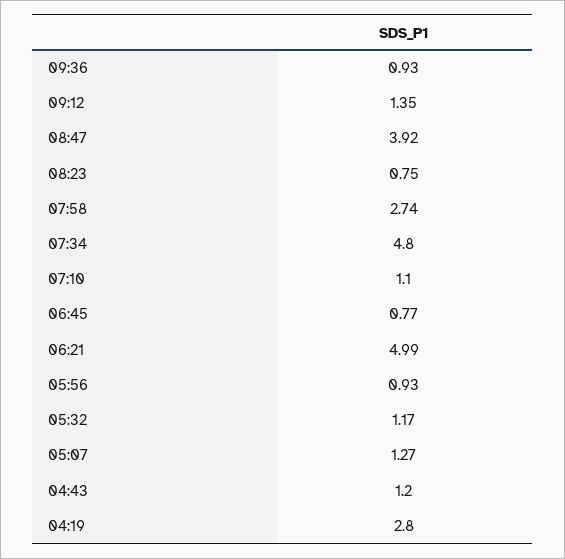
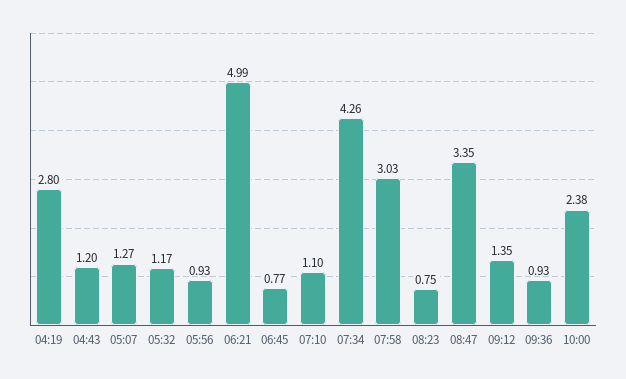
08:47: 3.92 -> 3.35
07:58: 2.74 -> 3.03
07:34: 4.8 -> 4.26
10:00: none -> 2.38

